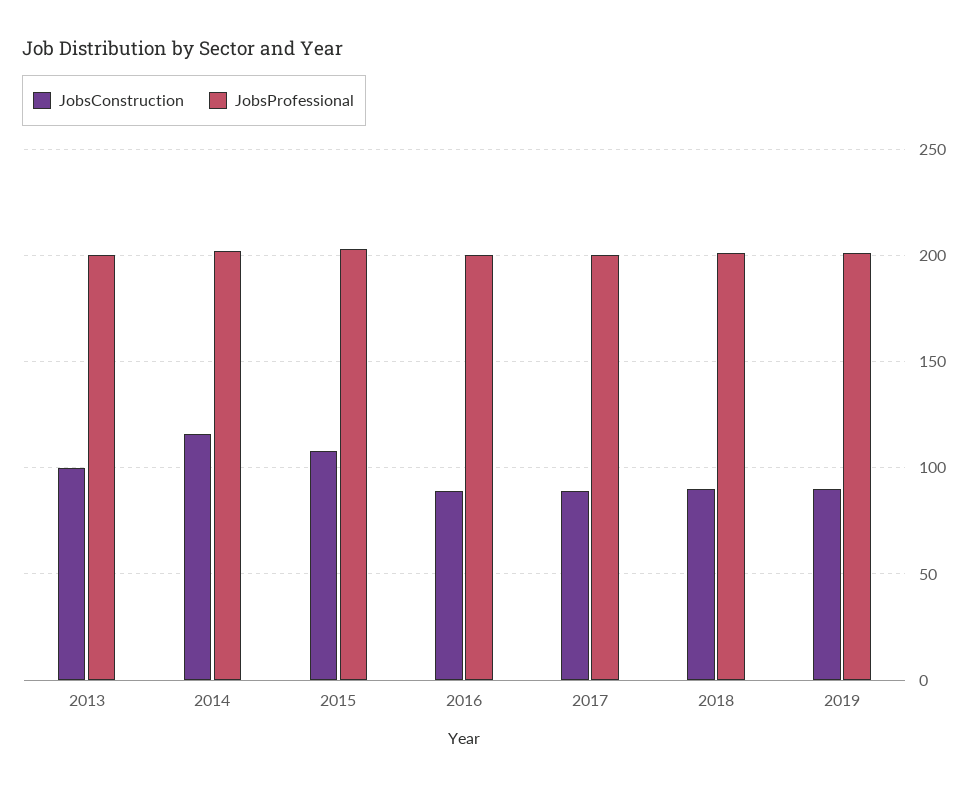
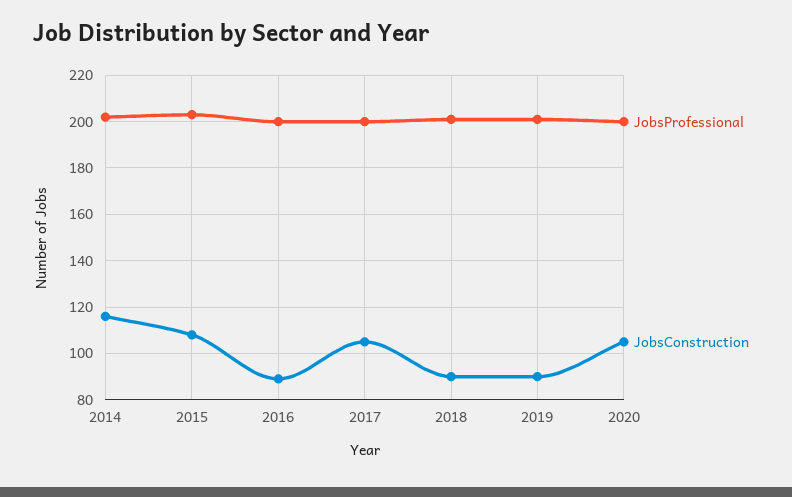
JobsConstruction, 2013: 100 -> none
JobsProfessional, 2013: 200 -> none
JobsConstruction, 2017: 90 -> 105
JobsProfessional, 2020: none -> 200
JobsConstruction, 2020: none -> 105

